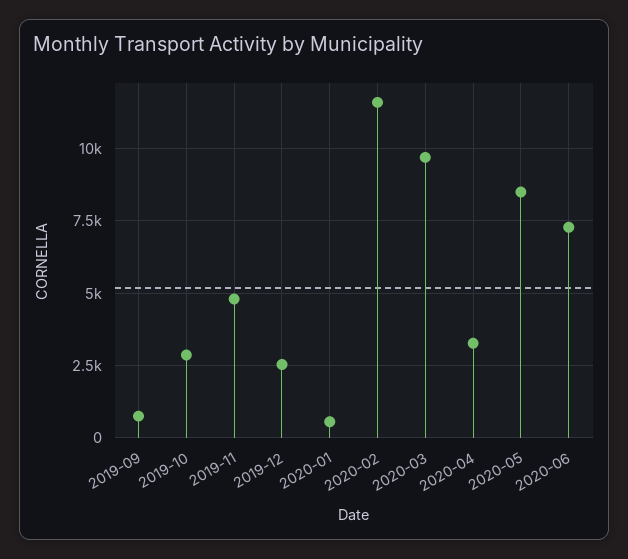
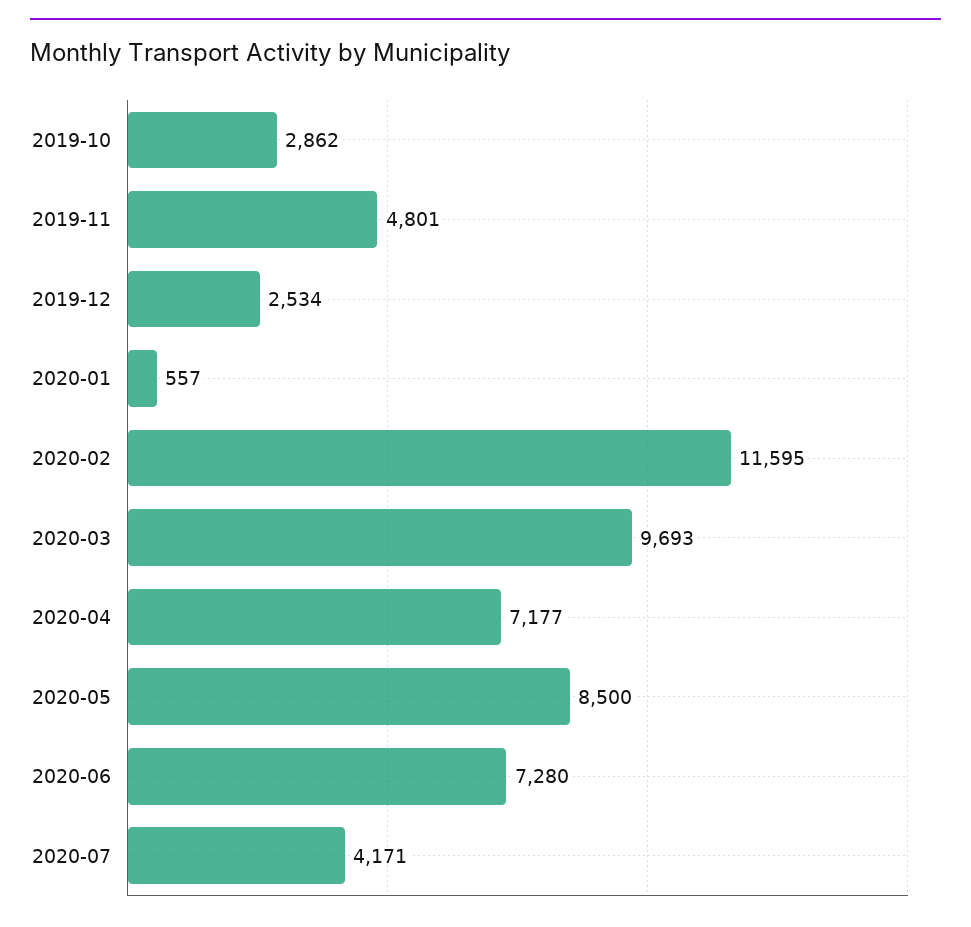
2019-09: 750 -> none
2020-04: 3250 -> 7177
2020-07: none -> 4171

